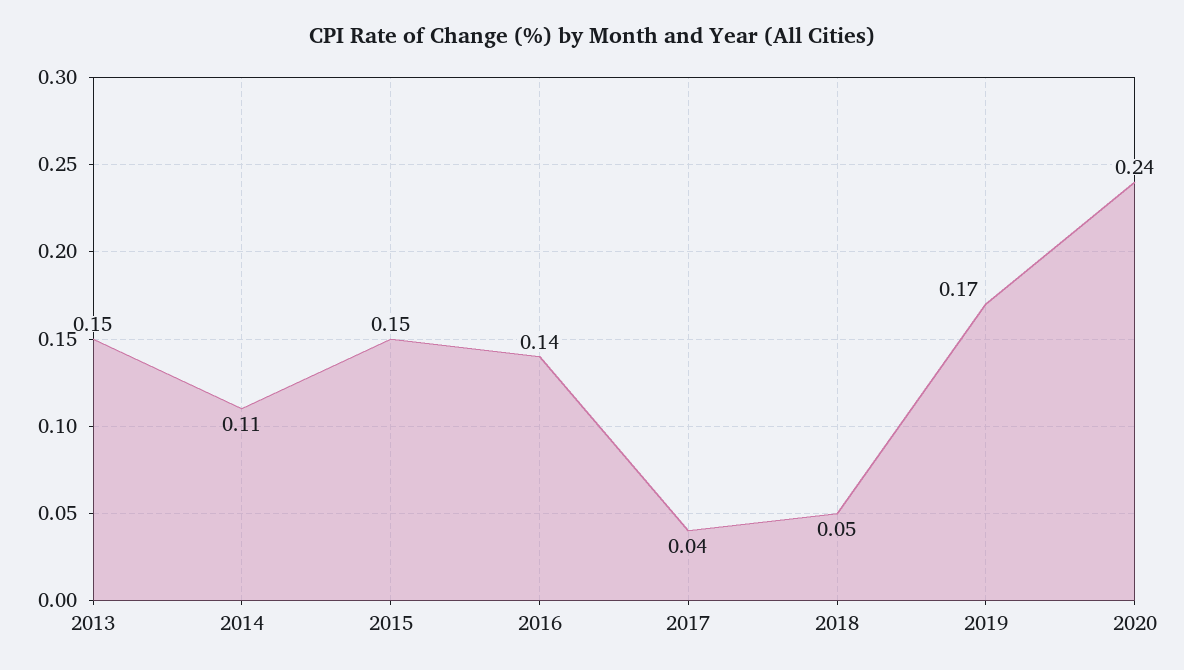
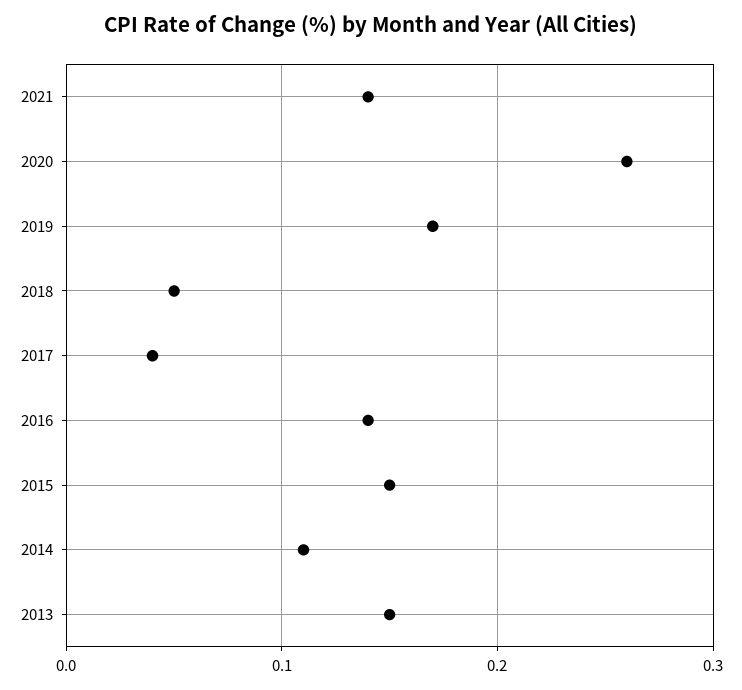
2020: 0.24 -> 0.26
2021: none -> 0.14

